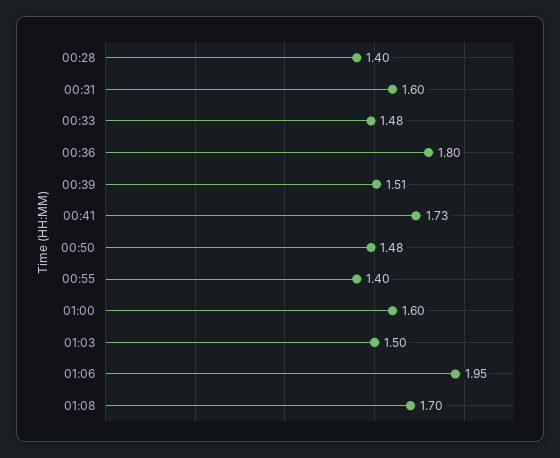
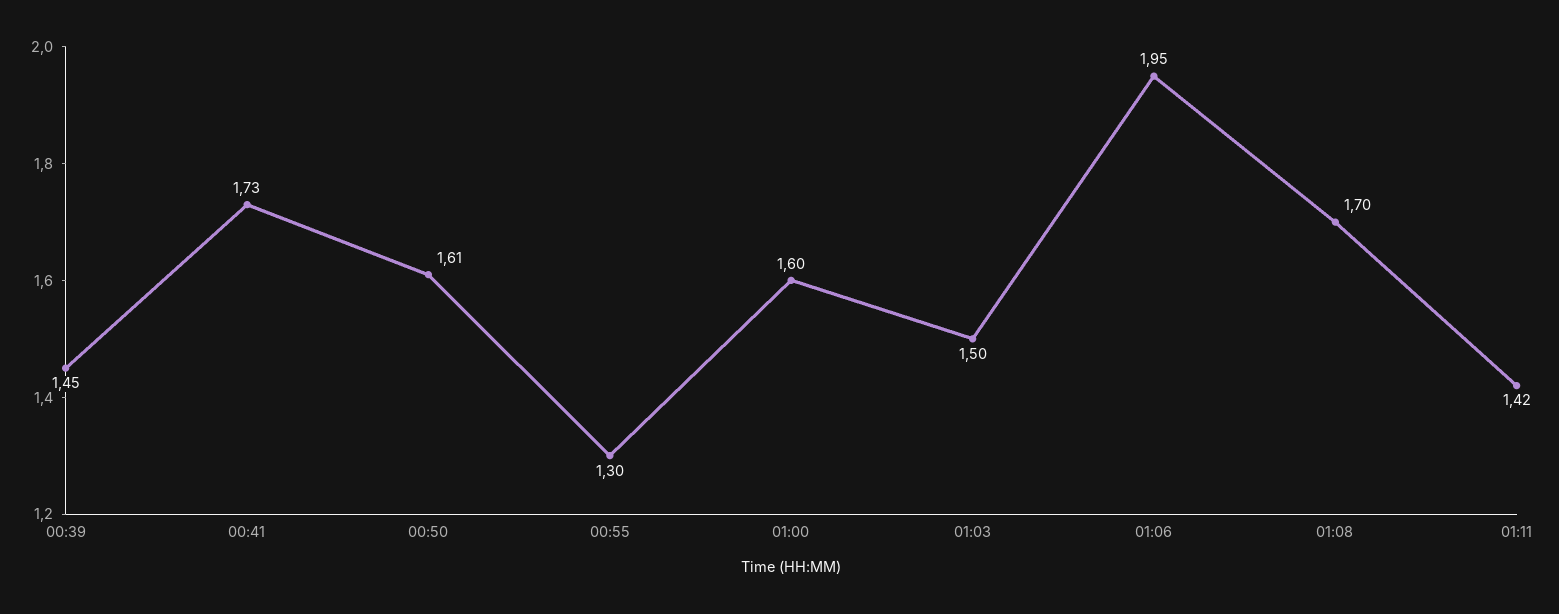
00:28: 1.4 -> none
00:31: 1.6 -> none
00:33: 1.48 -> none
00:36: 1.8 -> none
00:39: 1.51 -> 1.45
00:50: 1.48 -> 1.61
00:55: 1.4 -> 1.3
01:11: none -> 1.42

